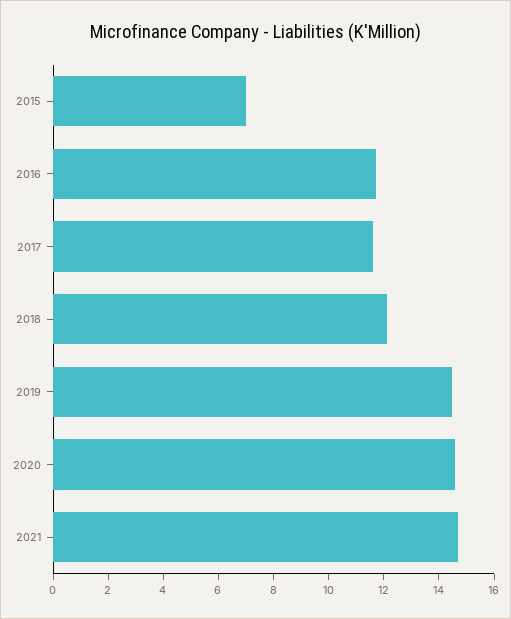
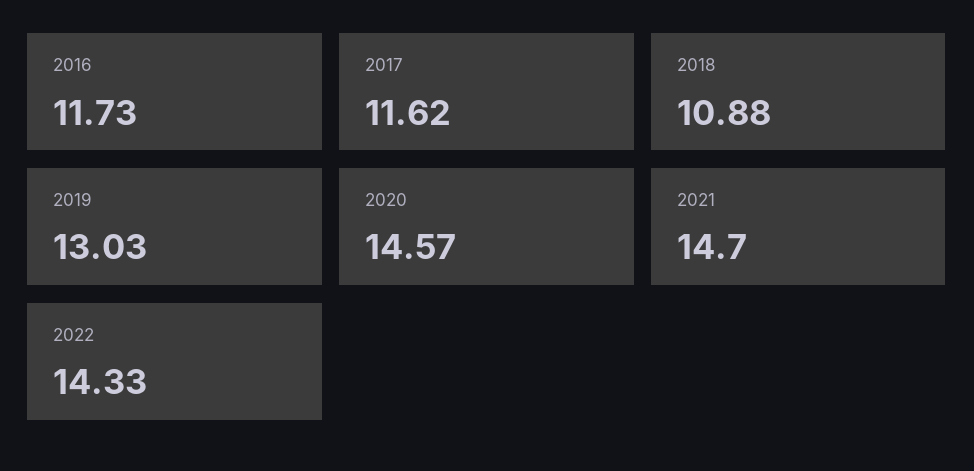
2015: 7 -> none
2018: 12 -> 10.88
2019: 14.5 -> 13.03
2022: none -> 14.33

